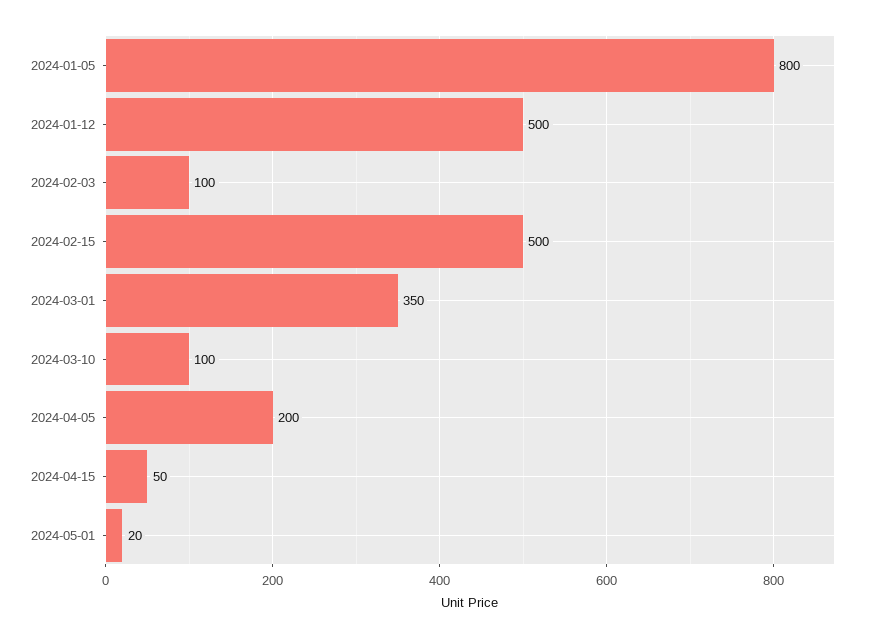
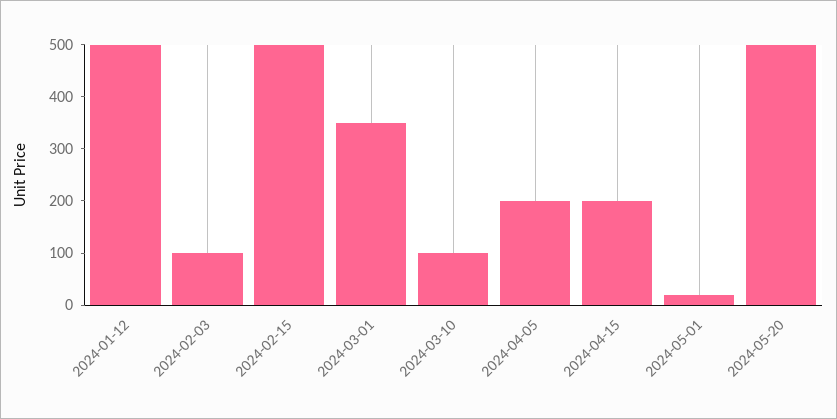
2024-01-05: 800 -> none
2024-04-15: 50 -> 200
2024-05-20: none -> 500

